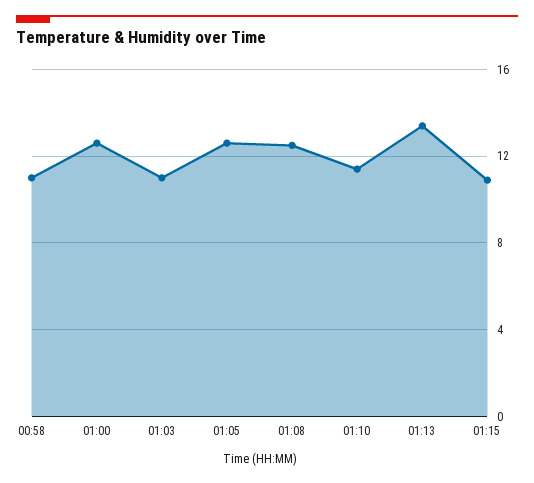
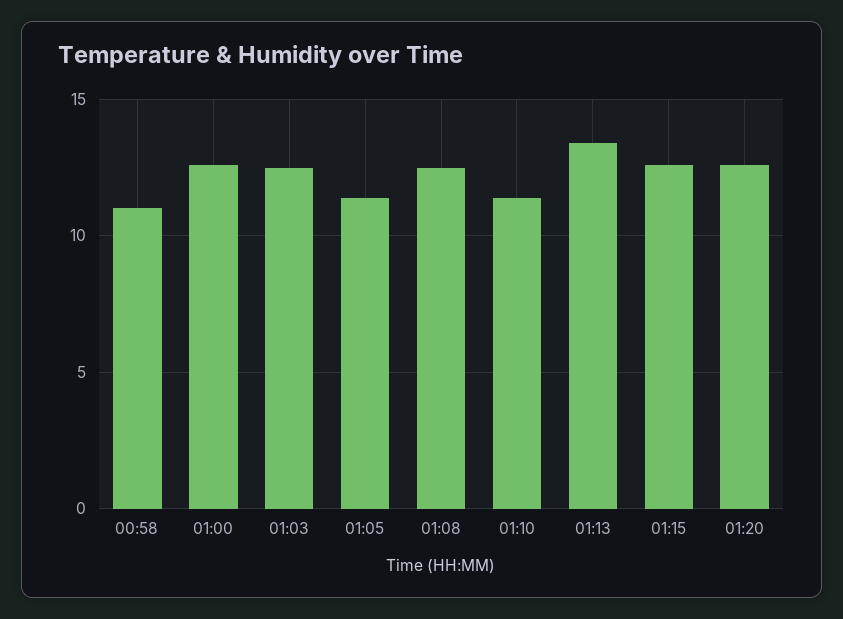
01:03: 11 -> 12.5
01:05: 12.5 -> 11.5
01:15: 11 -> 12.5
01:20: none -> 12.5

